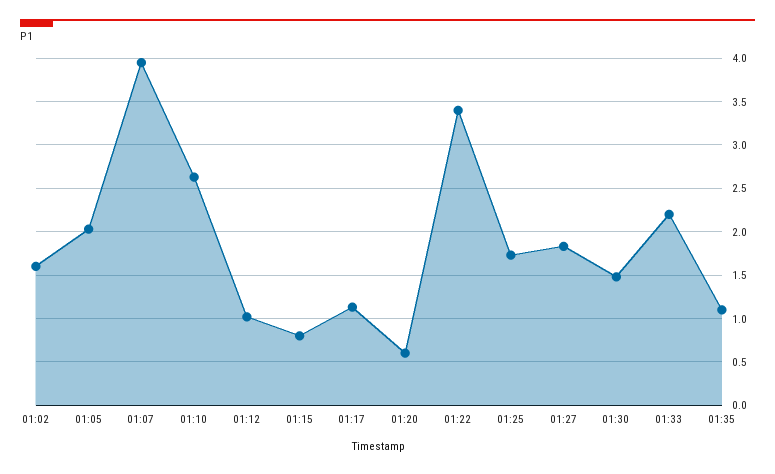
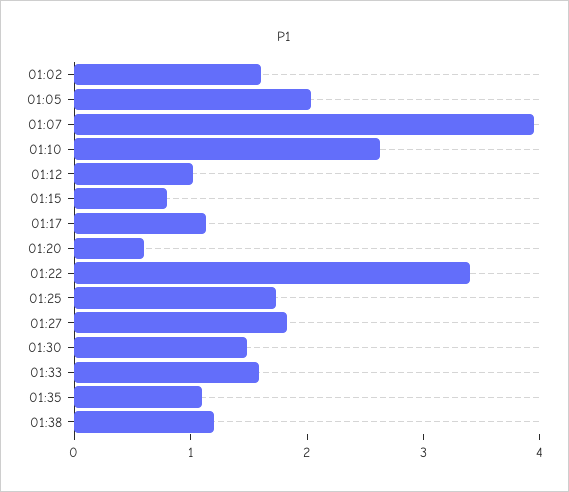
01:33: 2.2 -> 1.6
01:38: none -> 1.2

